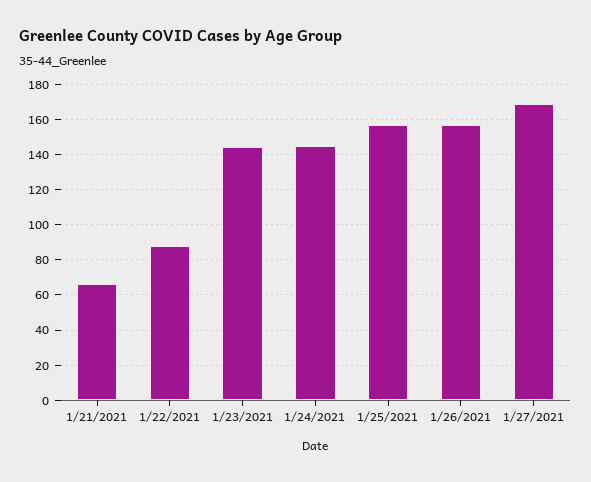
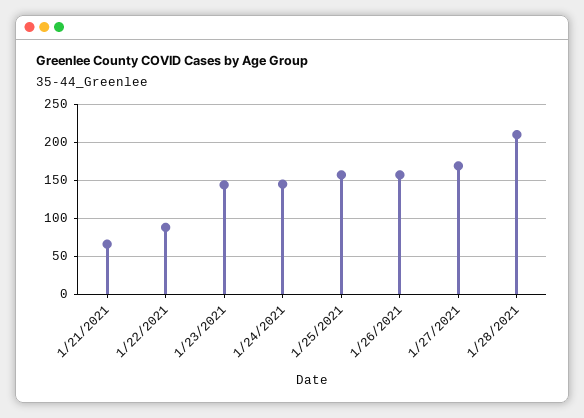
1/28/2021: none -> 210

